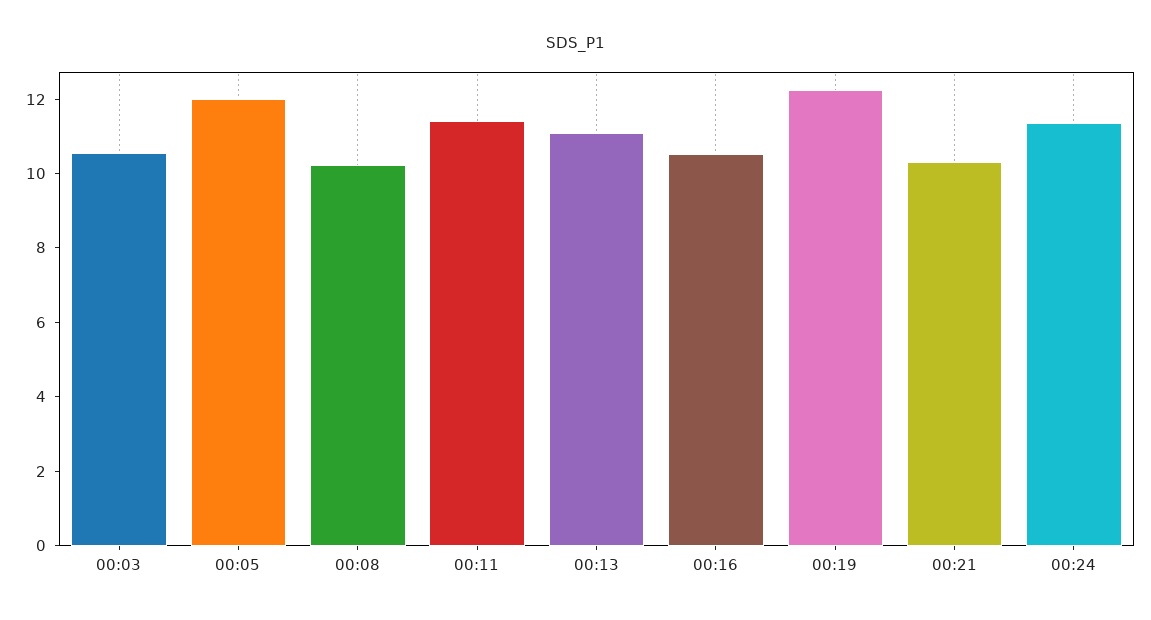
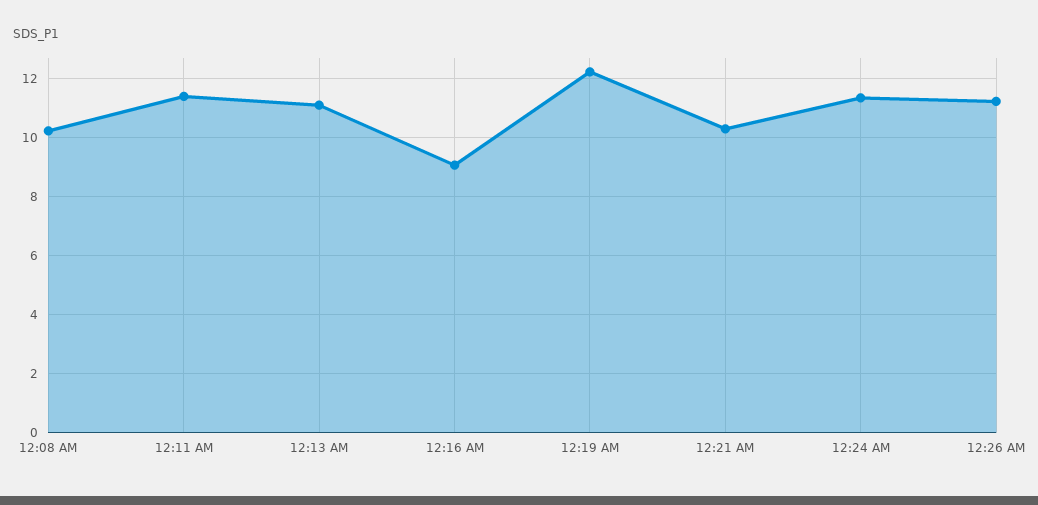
00:03: 10.5 -> none
00:05: 12 -> none
00:16: 10.5 -> 9
12:26 AM: none -> 11.25

